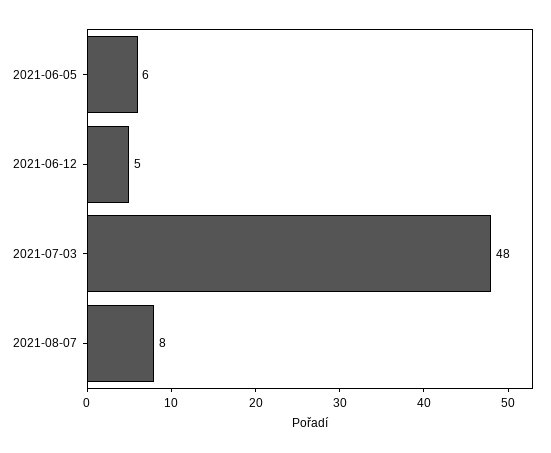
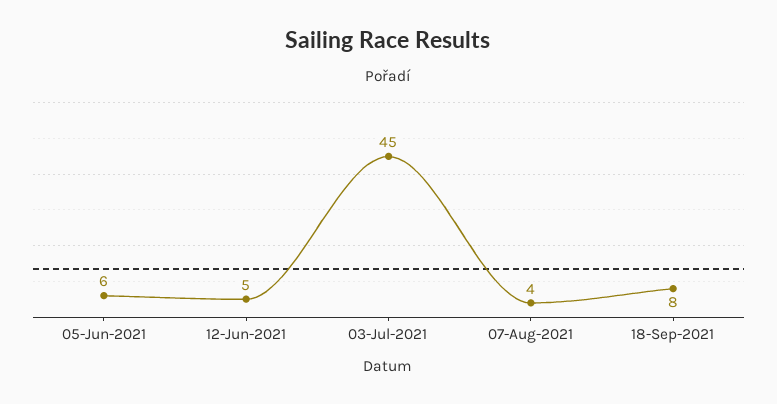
2021-07-03: 48 -> 45
2021-08-07: 8 -> 4
18-Sep-2021: none -> 8

